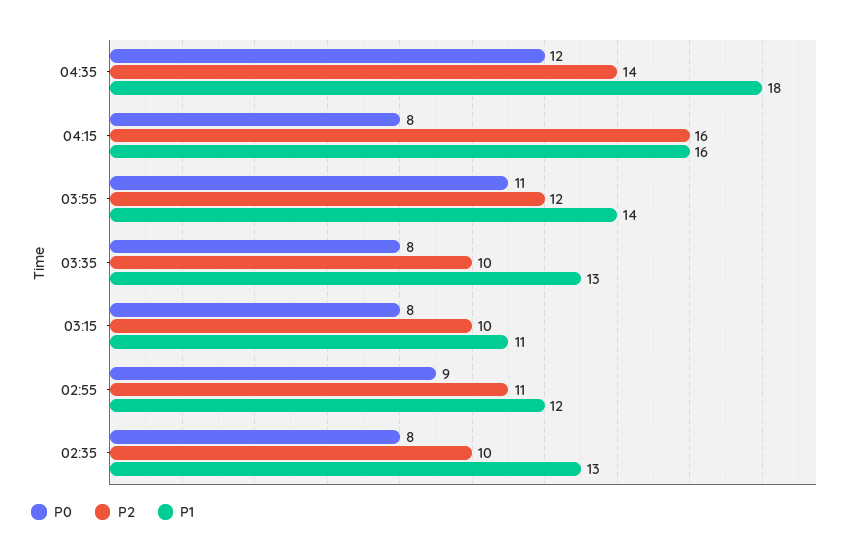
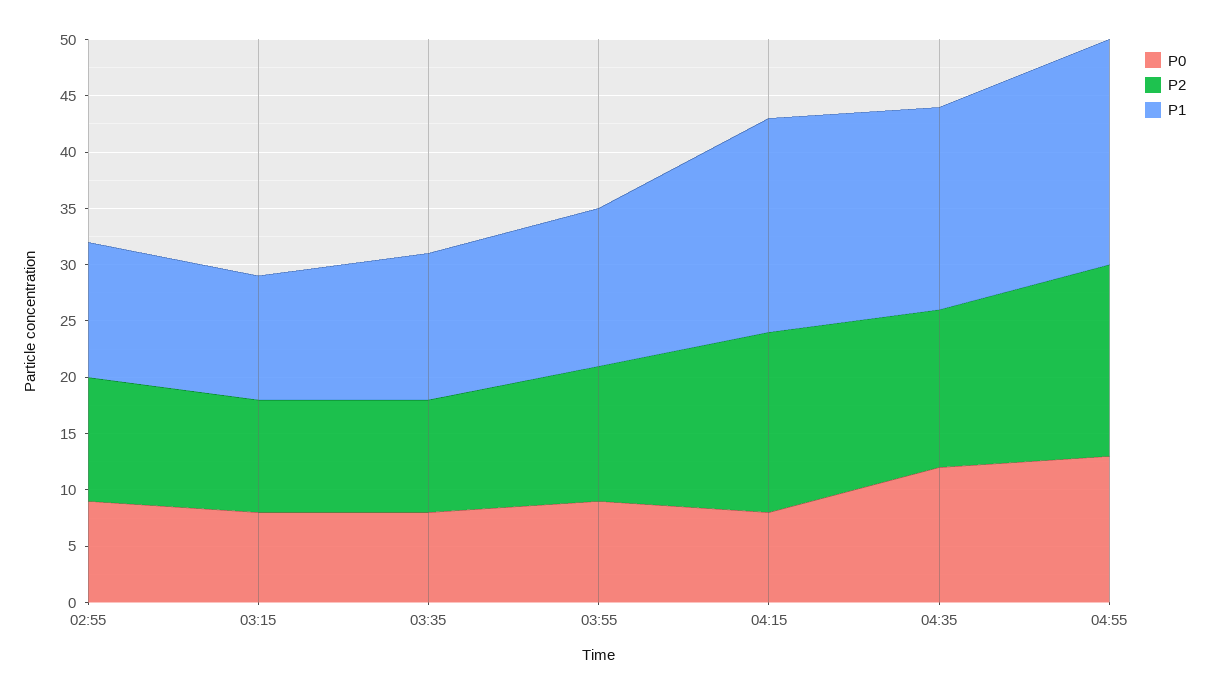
P1, 04:15: 16 -> 19
P0, 03:55: 11 -> 9
P0, 02:35: 8 -> none
P2, 02:35: 10 -> none
P1, 02:35: 13 -> none
P0, 04:55: none -> 13
P2, 04:55: none -> 17
P1, 04:55: none -> 20

